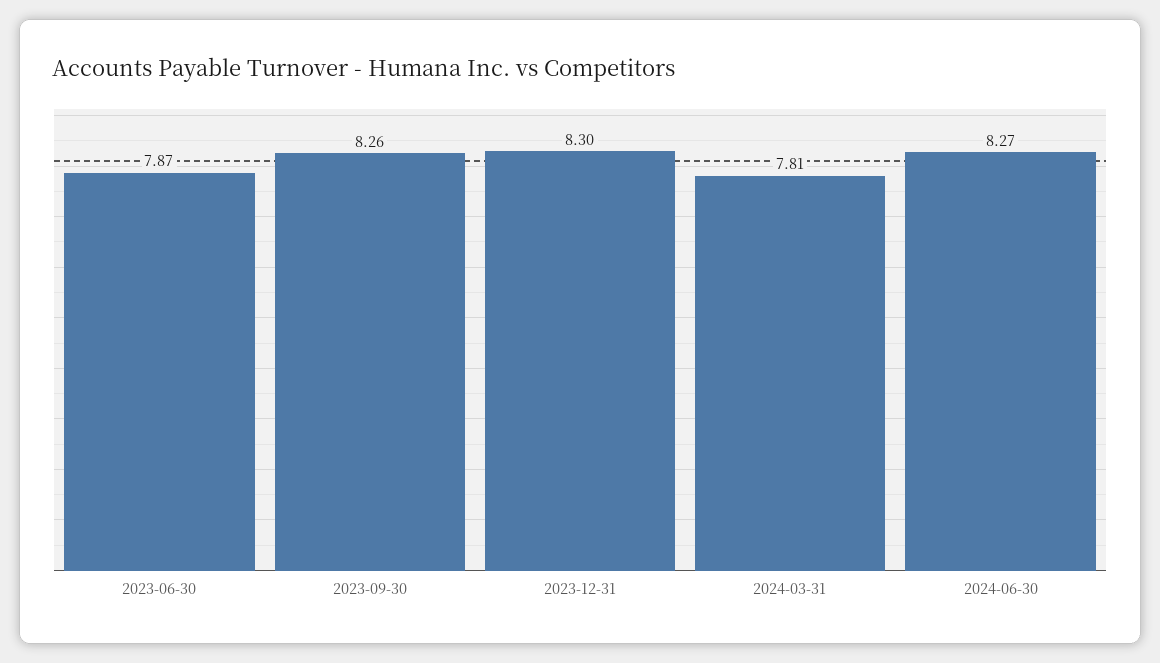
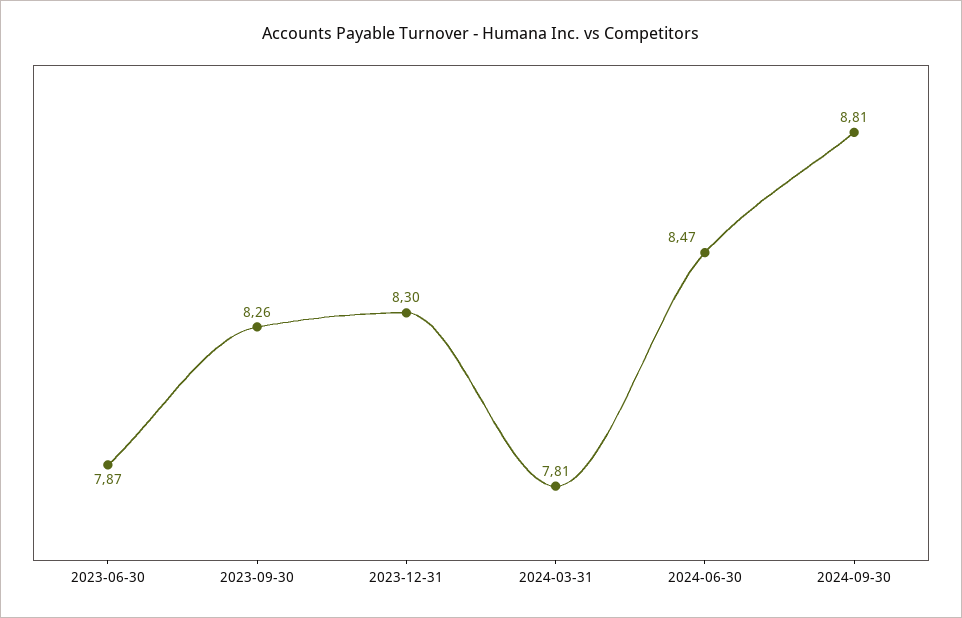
2024-06-30: 8.27 -> 8.47
2024-09-30: none -> 8.81

